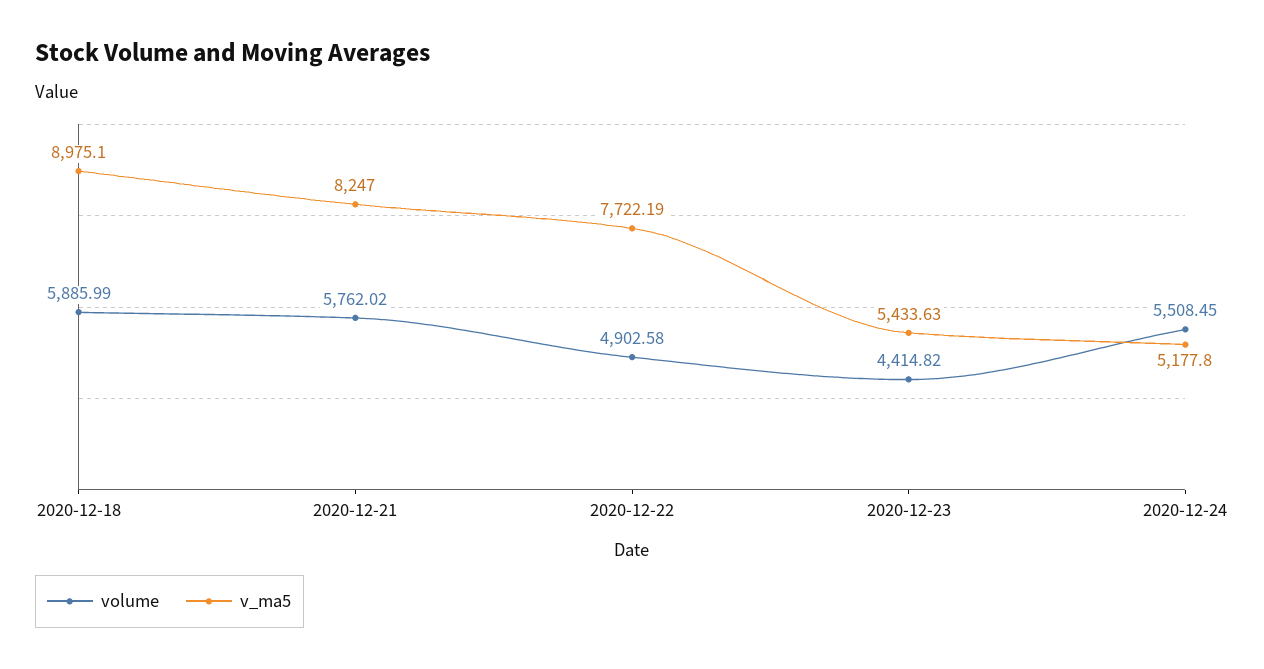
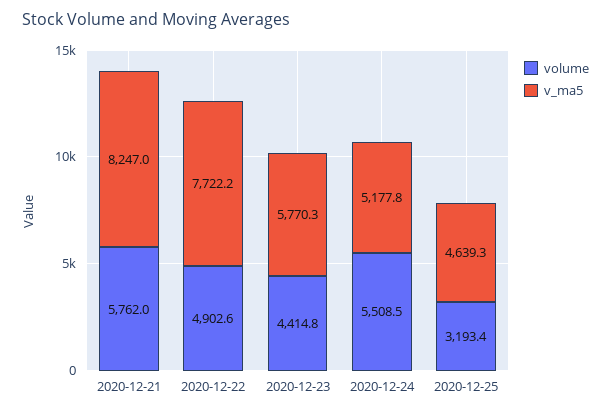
volume, 2020-12-18: 5885.99 -> none
v_ma5, 2020-12-18: 8975.1 -> none
v_ma5, 2020-12-23: 5433.63 -> 5770.3
volume, 2020-12-25: none -> 3193.4
v_ma5, 2020-12-25: none -> 4639.3

